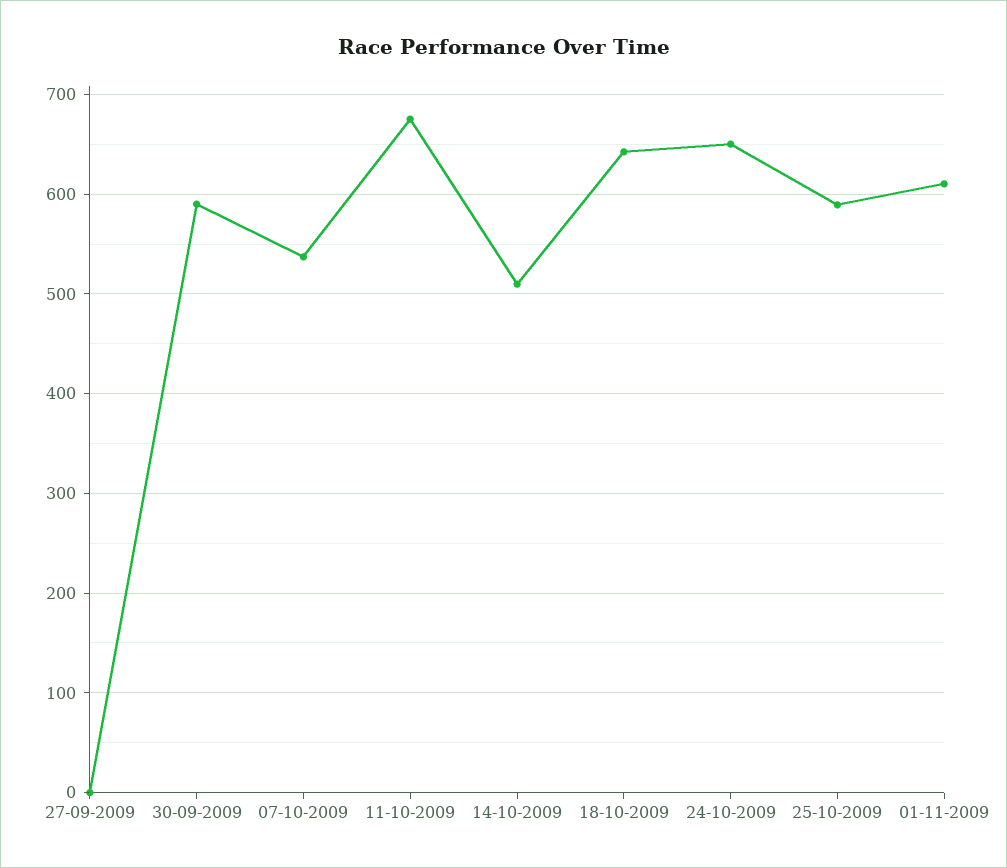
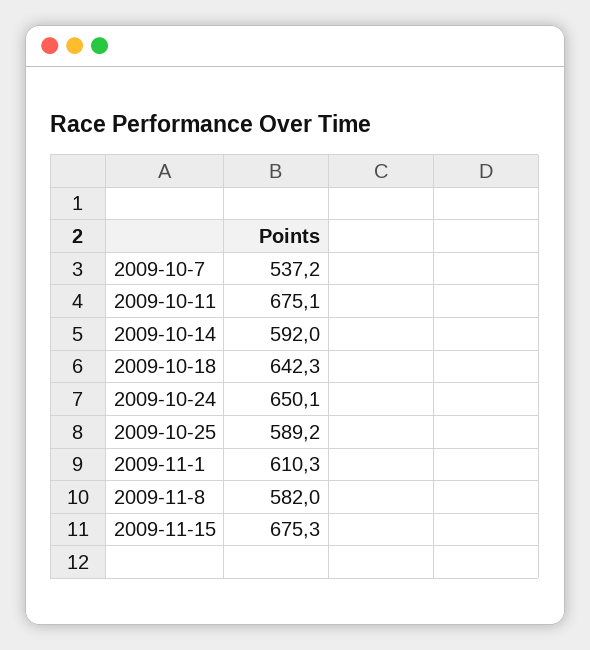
27-09-2009: 0 -> none
30-09-2009: 590 -> none
14-10-2009: 510 -> 592
2009-11-8: none -> 582
2009-11-15: none -> 675.3

